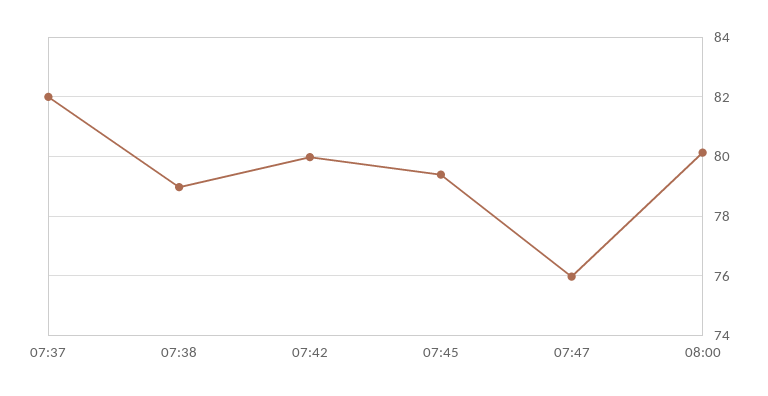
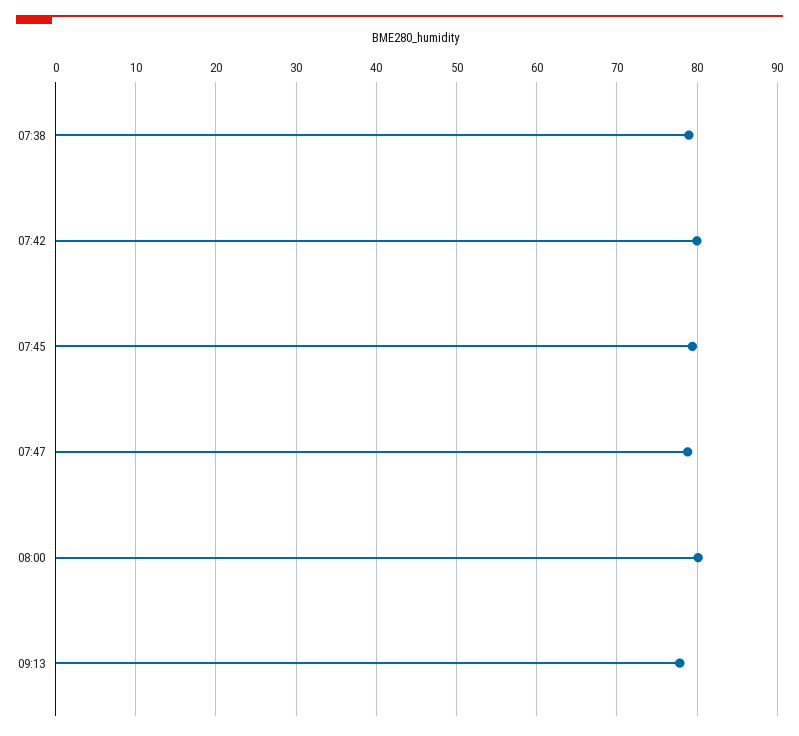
07:37: 82 -> none
07:47: 76 -> 79
09:13: none -> 78

